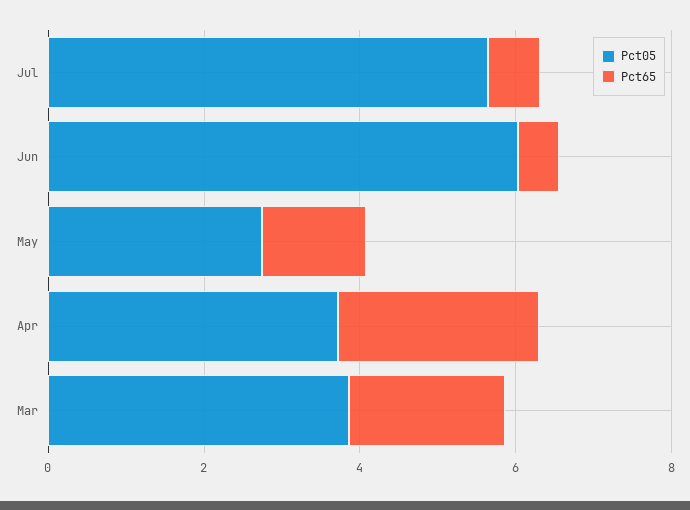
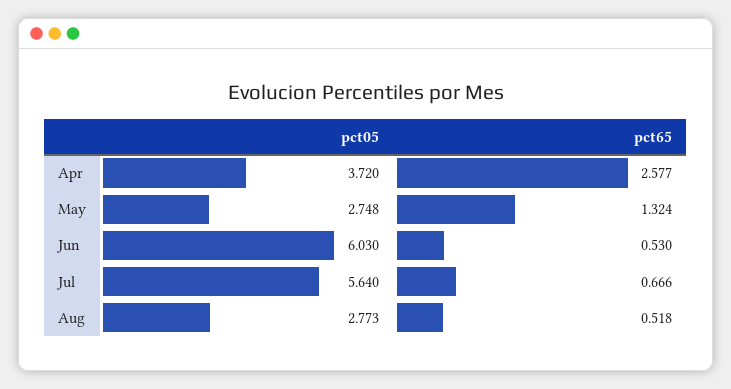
Pct05, Mar: 4 -> none
Pct65, Mar: 2 -> none
Pct05, Aug: none -> 2.773
Pct65, Aug: none -> 0.518

